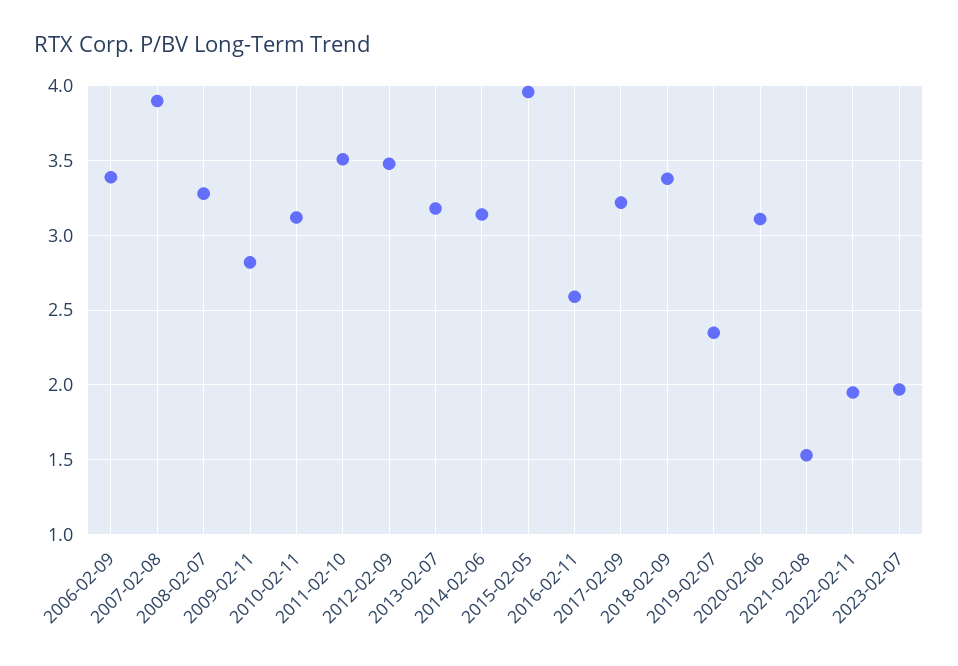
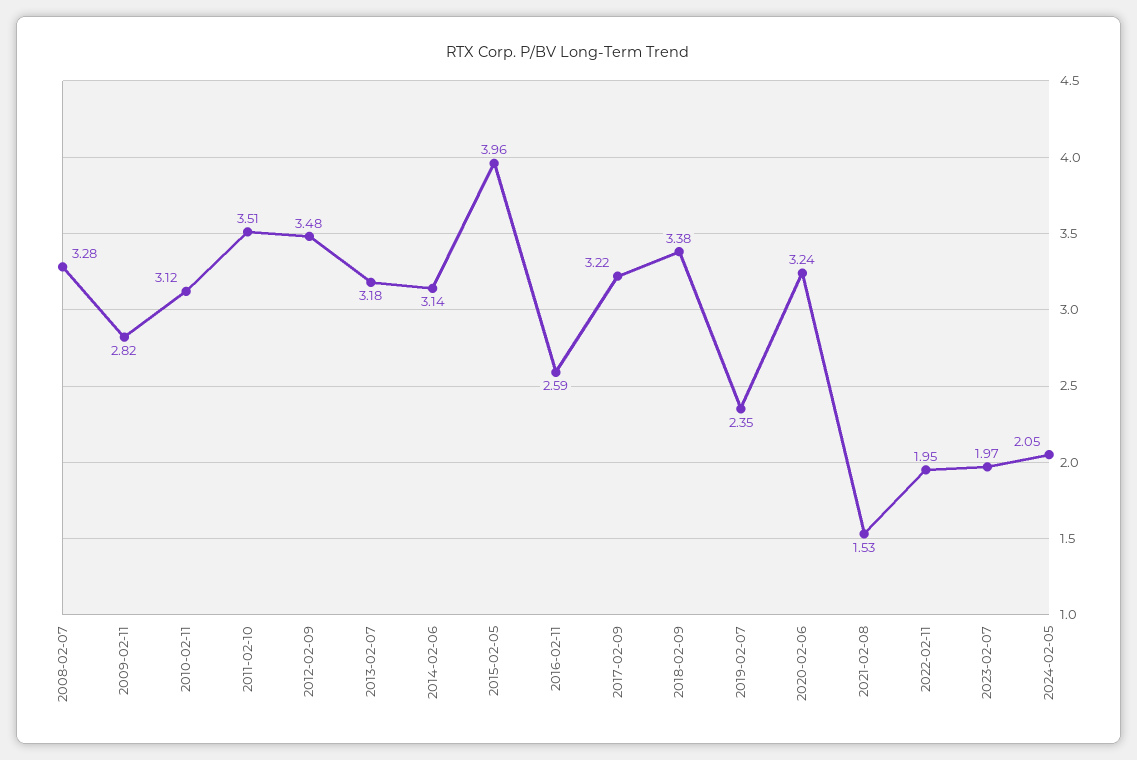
2006-02-09: 3.4 -> none
2007-02-08: 3.9 -> none
2020-02-06: 3.1 -> 3.24
2024-02-05: none -> 2.05

